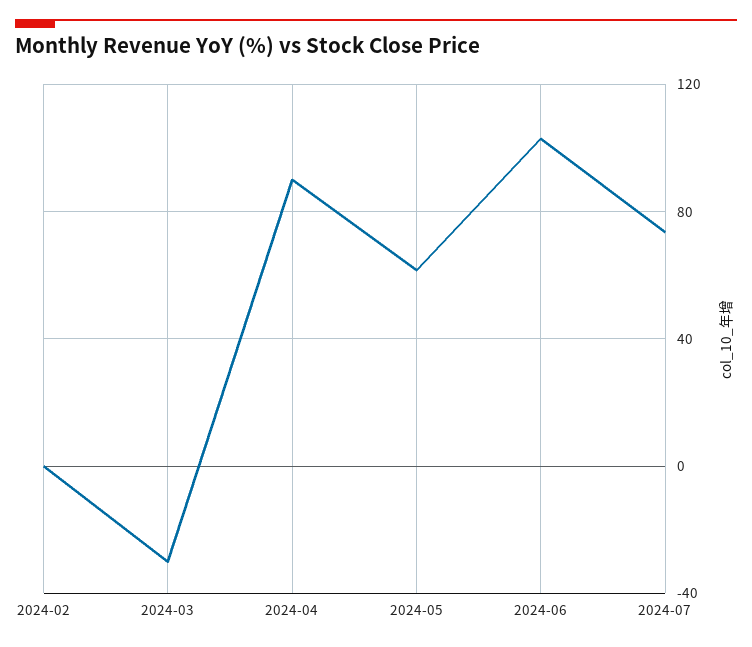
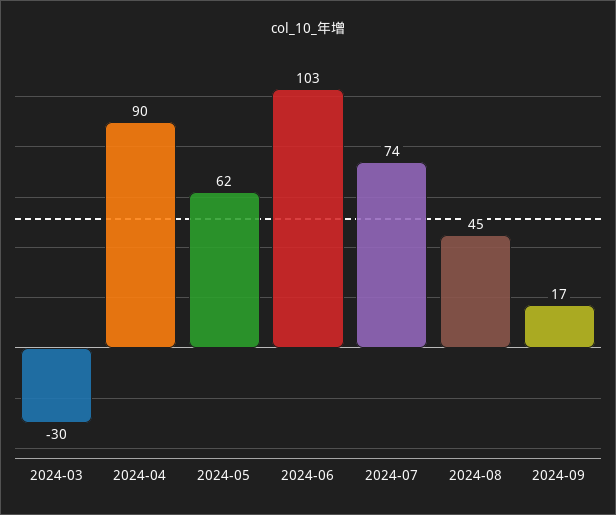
2024-02: 0 -> none
2024-08: none -> 45
2024-09: none -> 17

